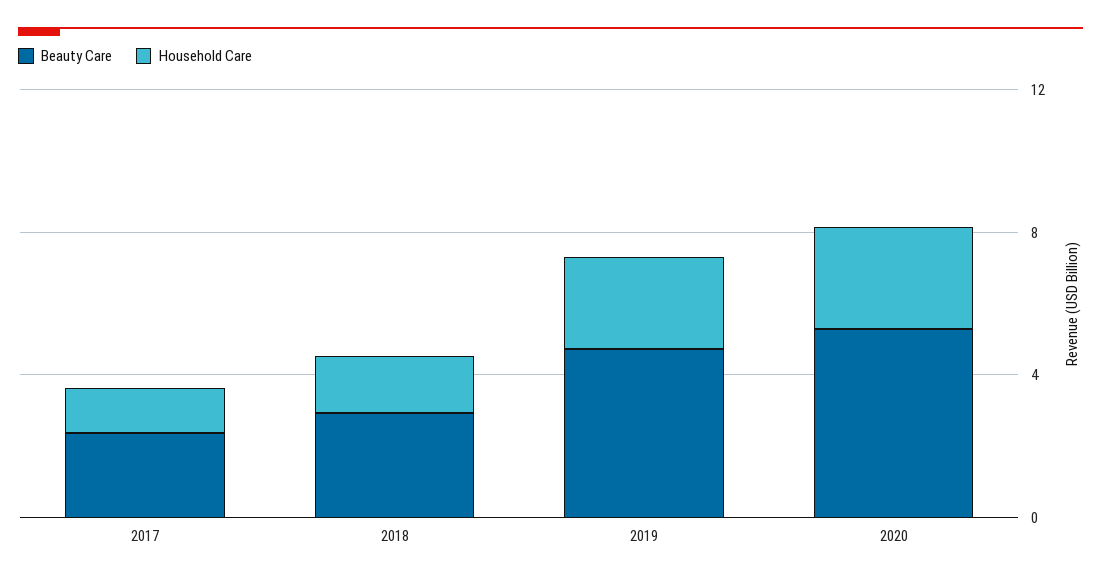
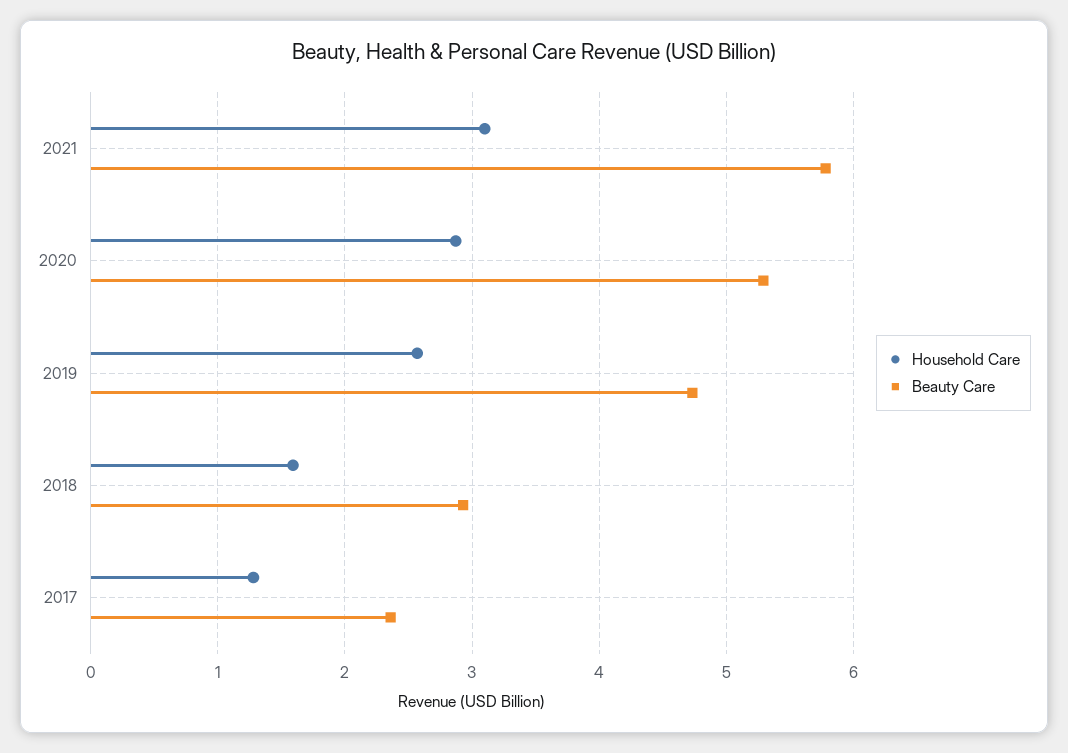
Household Care, 2021: none -> 3.1
Beauty Care, 2021: none -> 5.8

